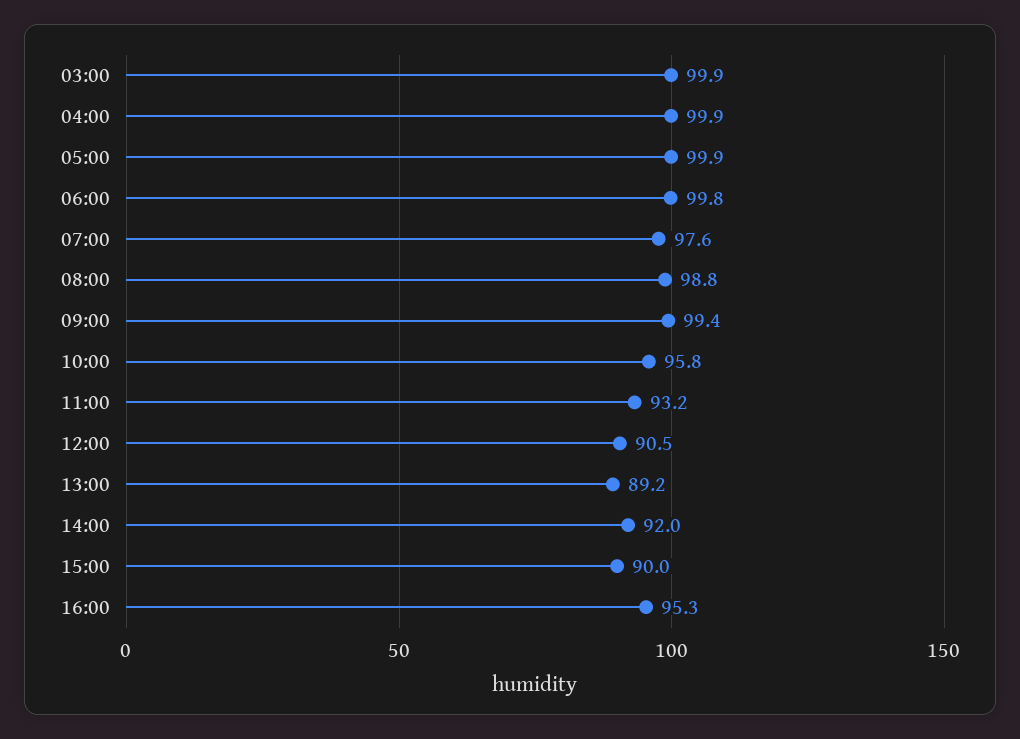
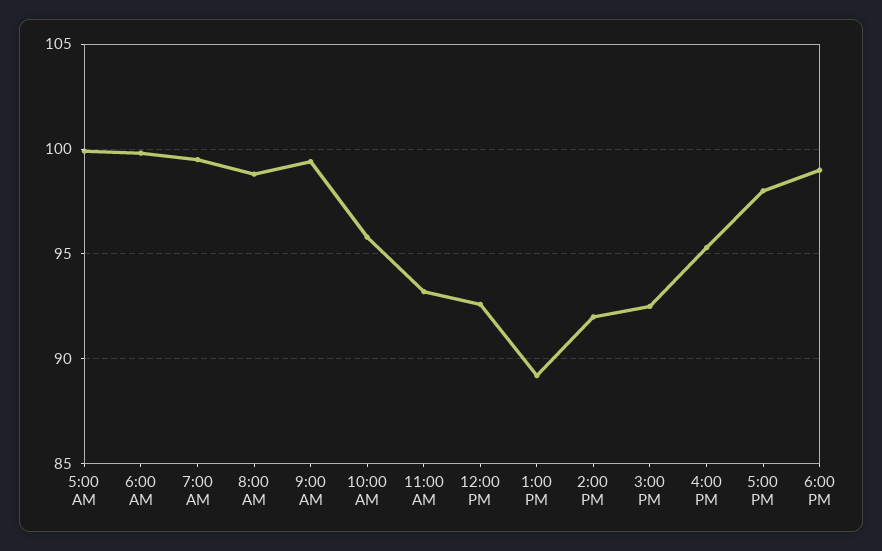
03:00: 99.9 -> none
04:00: 99.9 -> none
07:00: 97.6 -> 99.5
12:00: 90.5 -> 92.5
15:00: 90 -> 92.5
5:00 PM: none -> 98
6:00 PM: none -> 99

